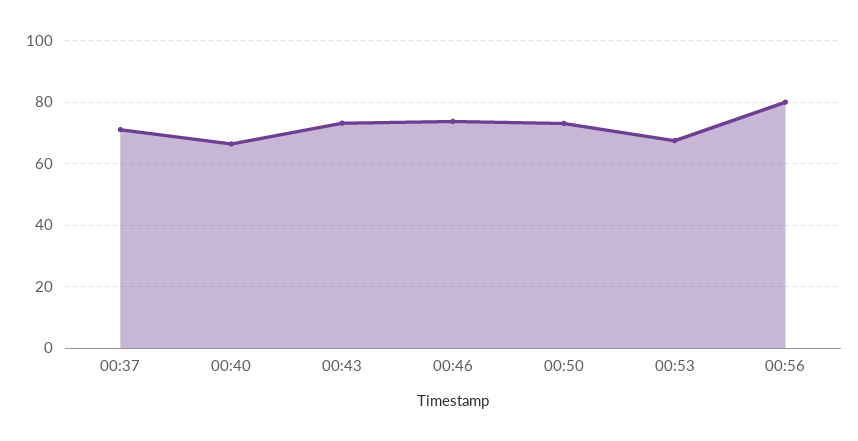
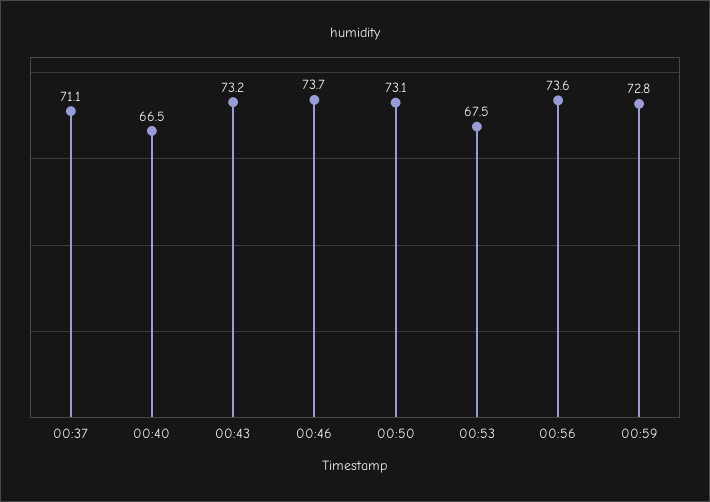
00:56: 80 -> 73.6
00:59: none -> 72.8

